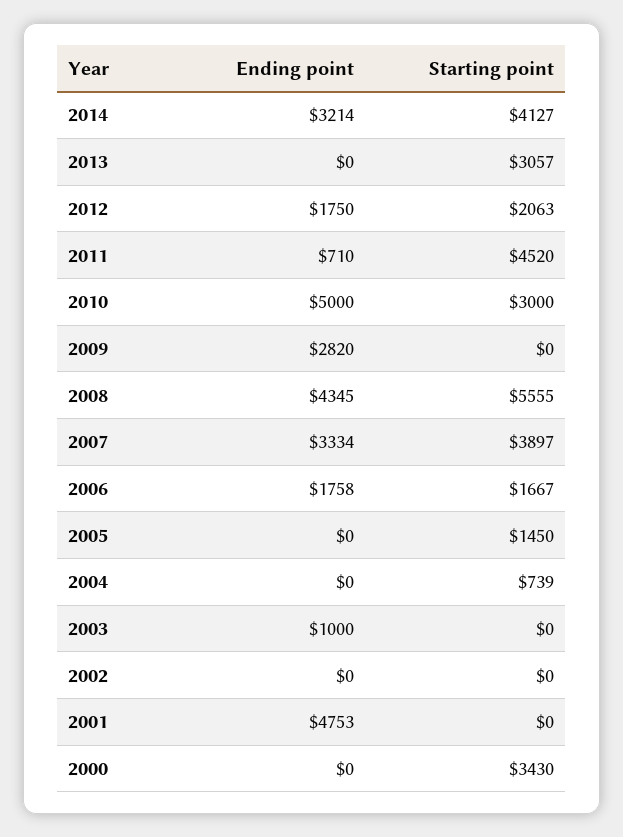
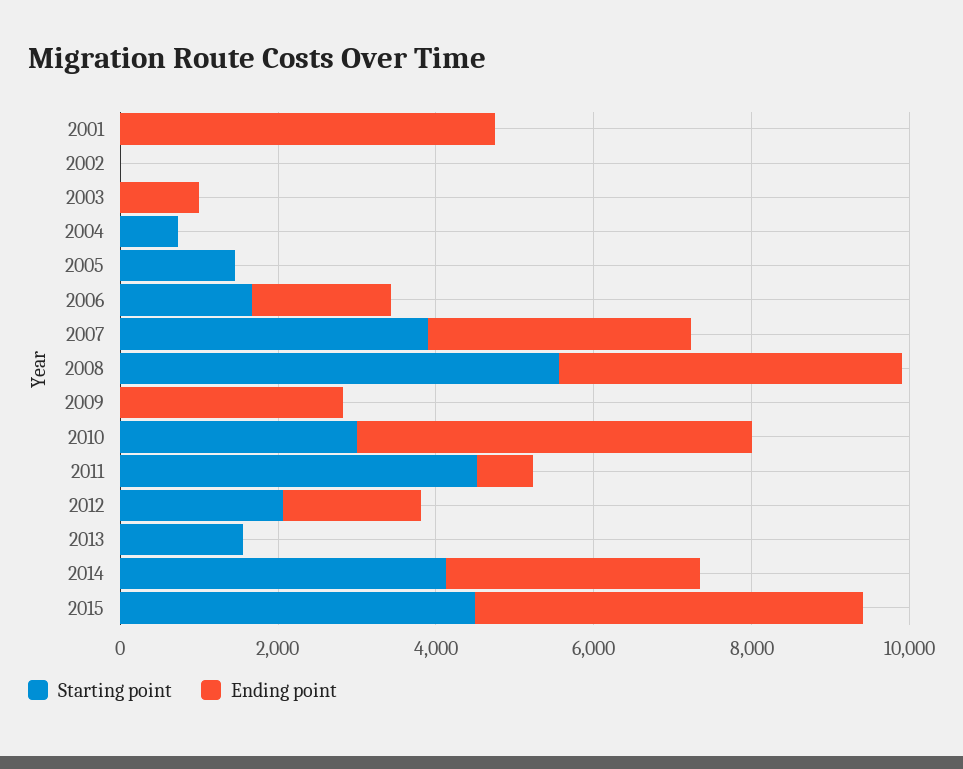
Starting point, 2013: 3057 -> 1500
Ending point, 2000: 0 -> none
Starting point, 2000: 3430 -> none
Starting point, 2015: none -> 4500
Ending point, 2015: none -> 5000

